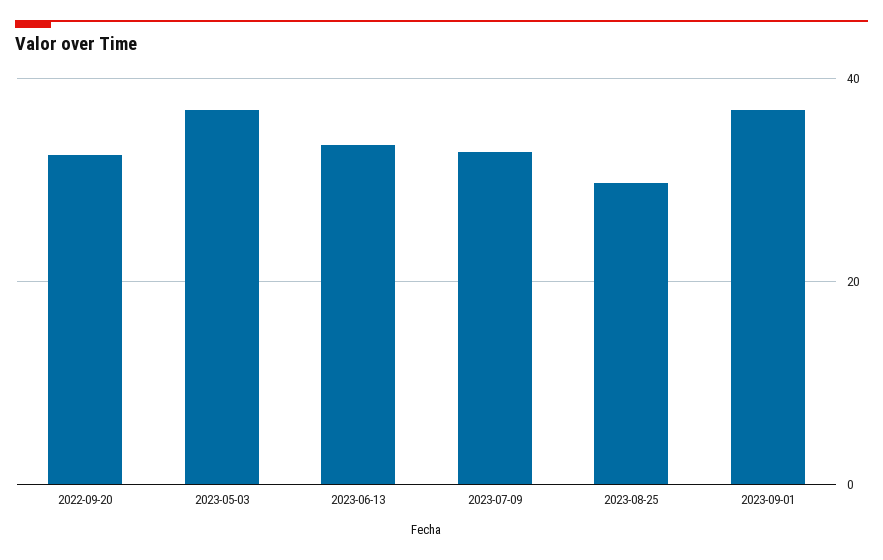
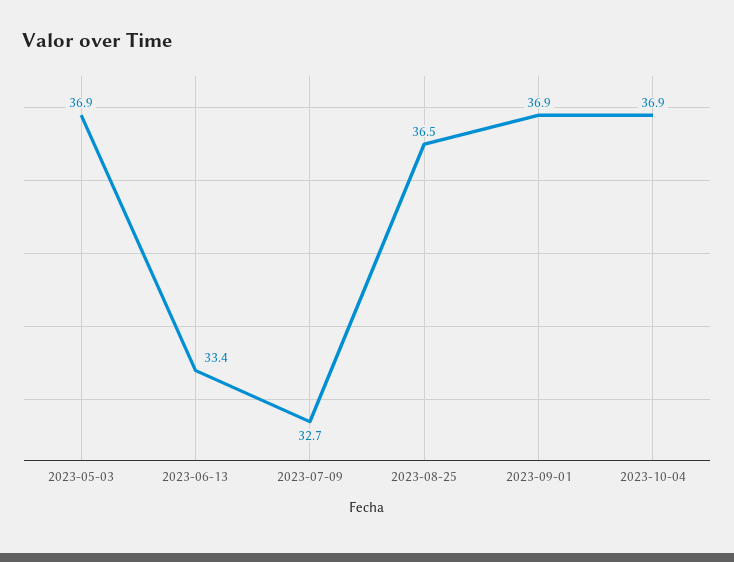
2022-09-20: 32 -> none
2023-08-25: 30 -> 36.5
2023-10-04: none -> 36.9

